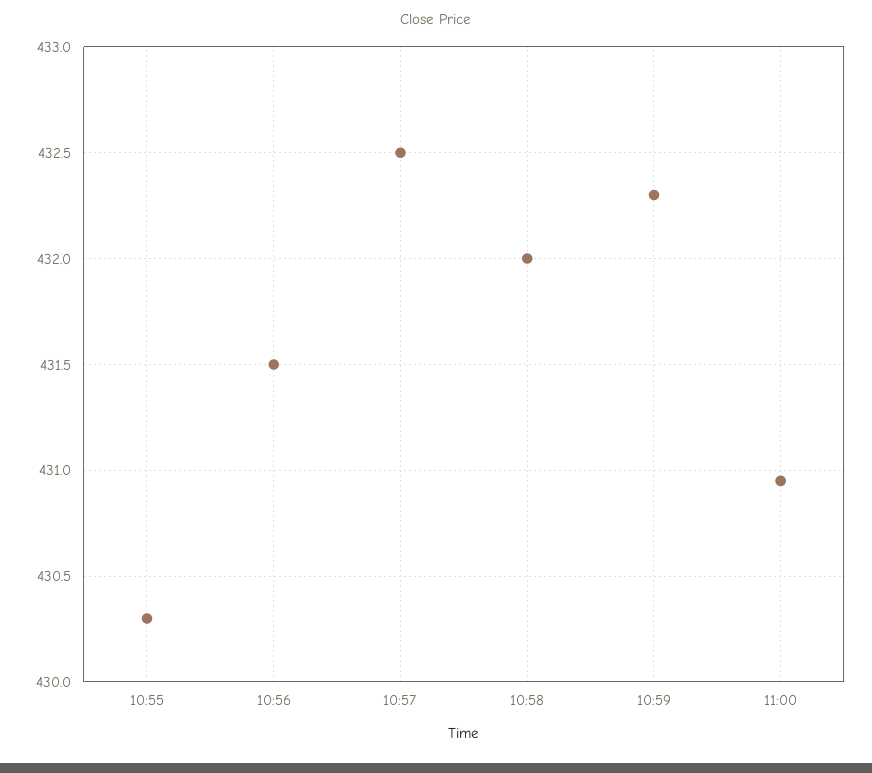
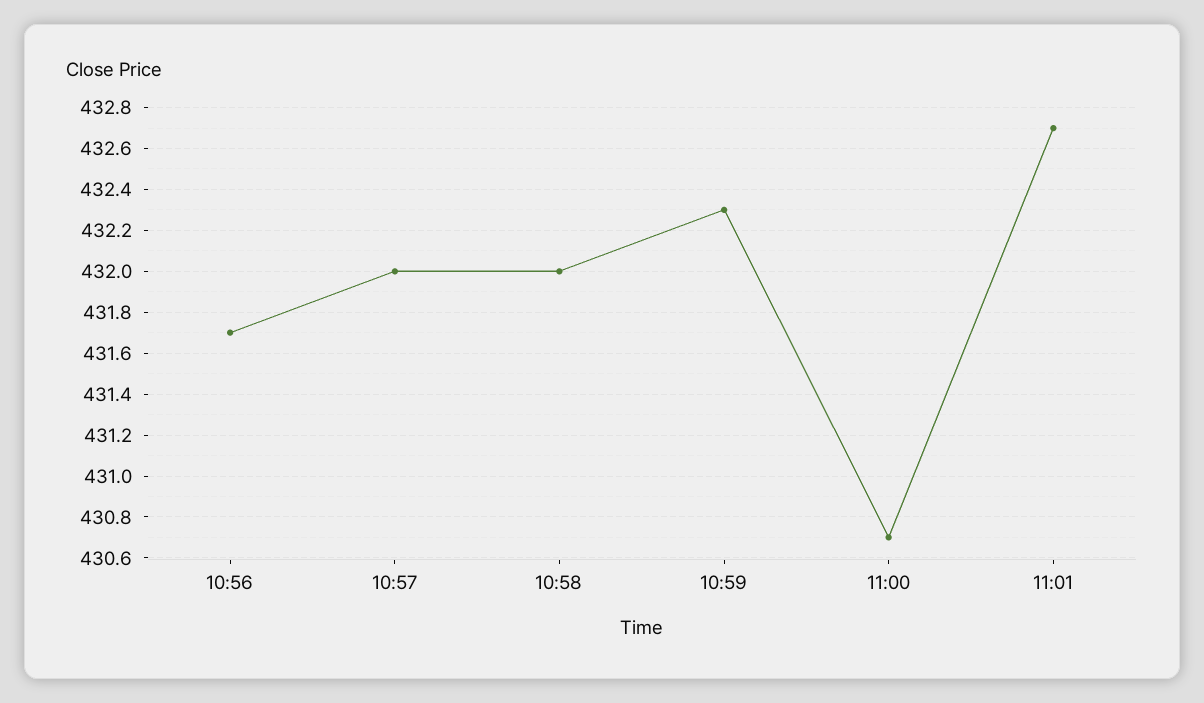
10:55: 430.3 -> none
10:56: 431.5 -> 431.7
10:57: 432.5 -> 432
11:00: 430.95 -> 430.7
11:01: none -> 432.7

